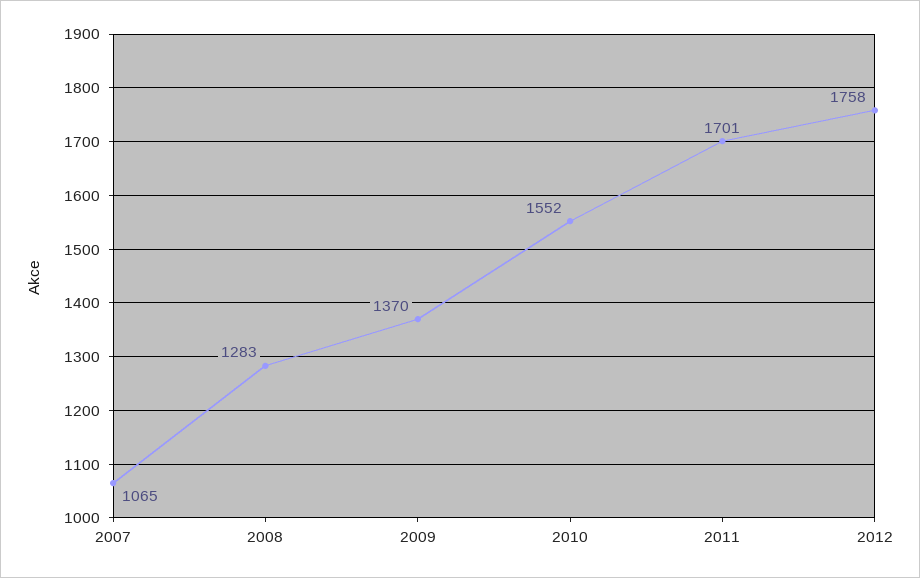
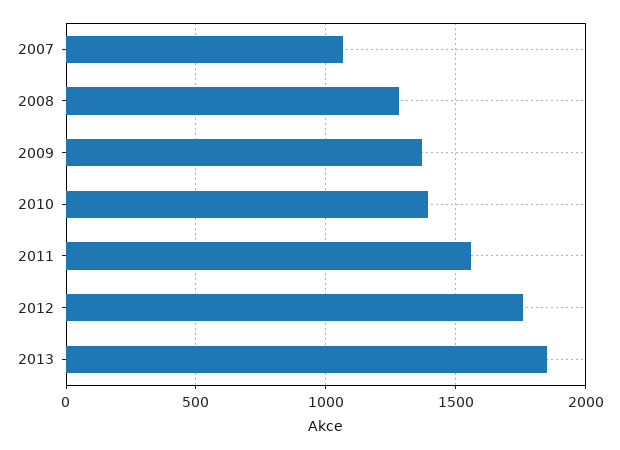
2010: 1552 -> 1400
2011: 1701 -> 1550
2013: none -> 1850

